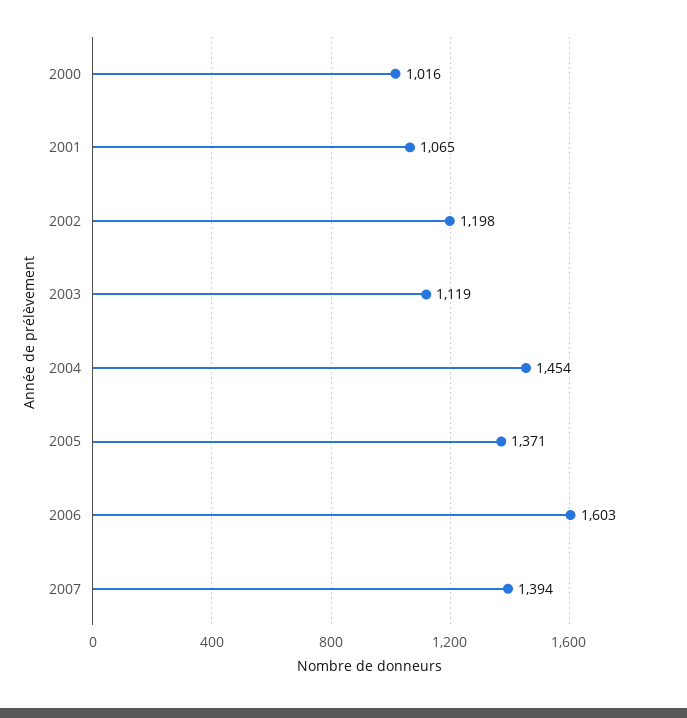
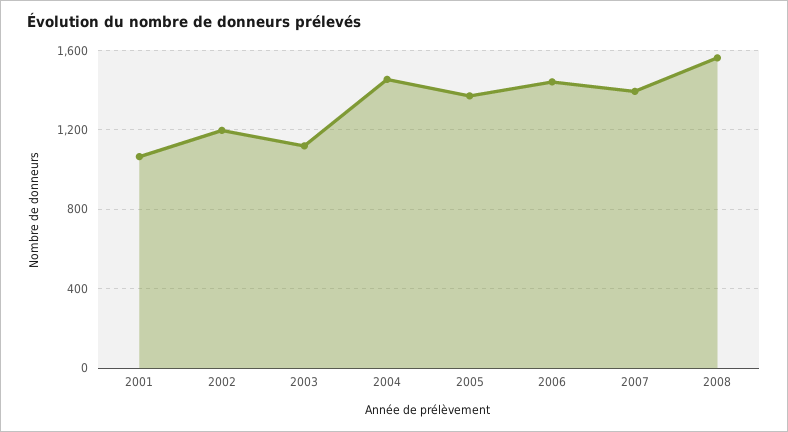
2000: 1016 -> none
2006: 1603 -> 1450
2008: none -> 1550

